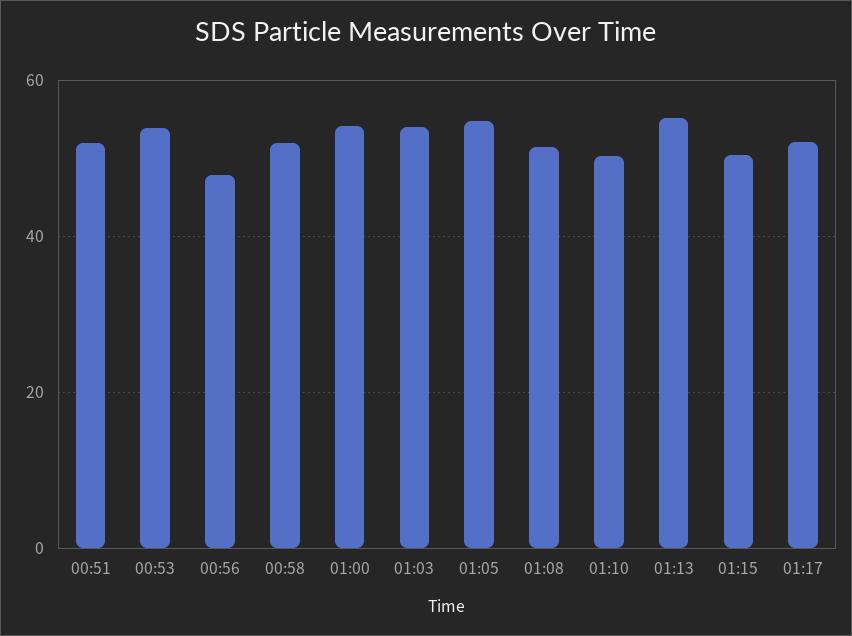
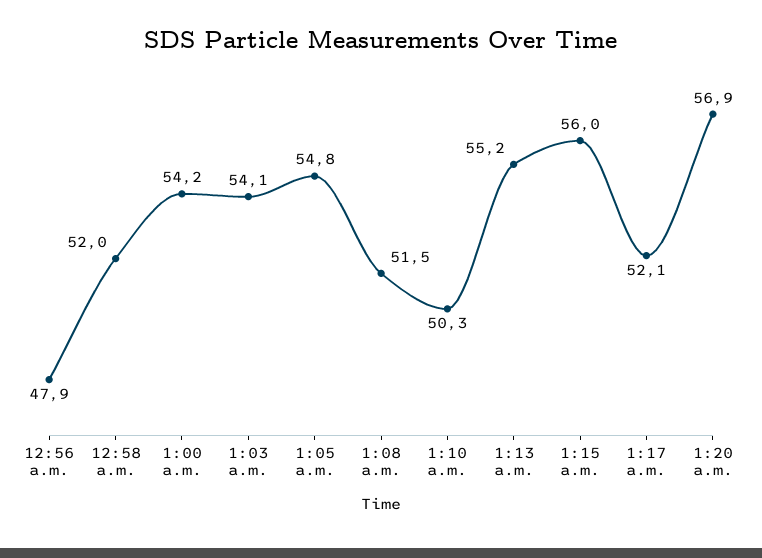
00:51: 52 -> none
00:53: 54 -> none
01:15: 50 -> 56
1:20 a.m.: none -> 56.9

